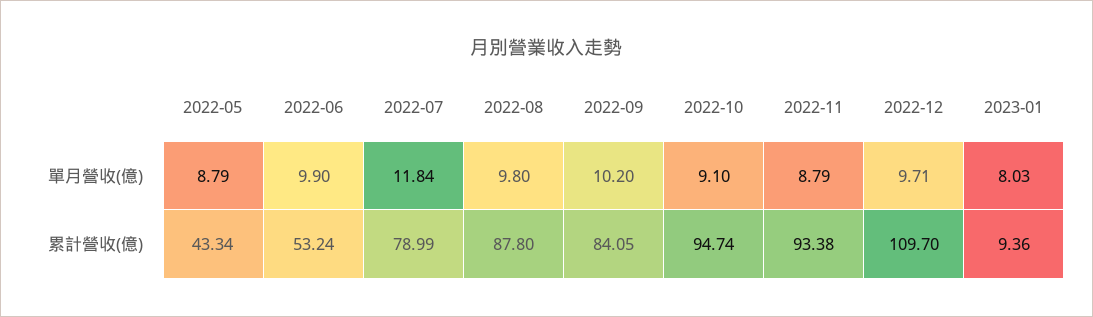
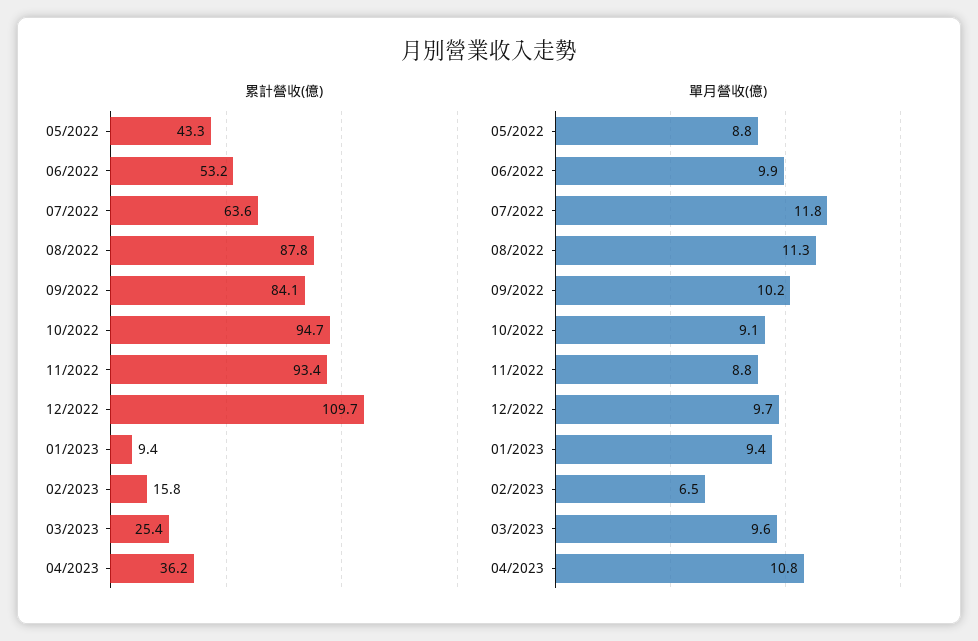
單月營收(億), 2022-08: 9.8 -> 11.3
單月營收(億), 2023-01: 8.03 -> 9.4
累計營收(億), 2022-07: 78.99 -> 63.6
累計營收(億), 02/2023: none -> 15.8
累計營收(億), 03/2023: none -> 25.4
累計營收(億), 04/2023: none -> 36.2
單月營收(億), 02/2023: none -> 6.5
單月營收(億), 03/2023: none -> 9.6
單月營收(億), 04/2023: none -> 10.8

